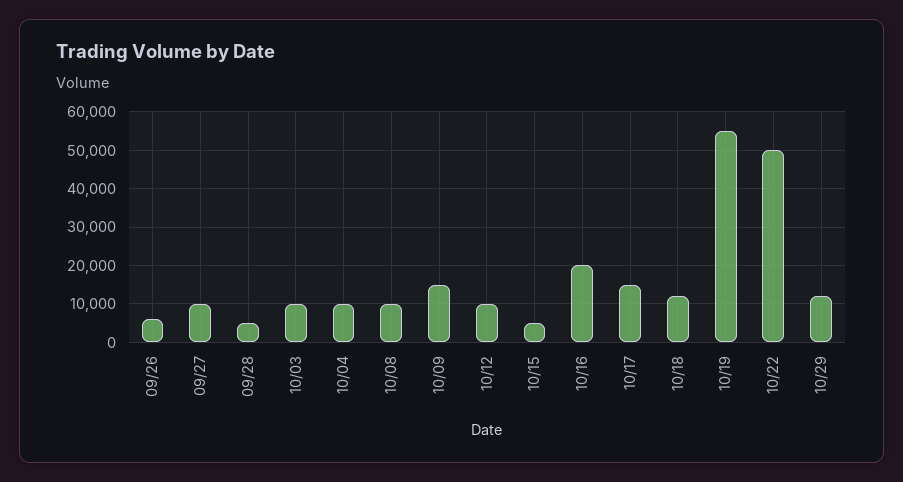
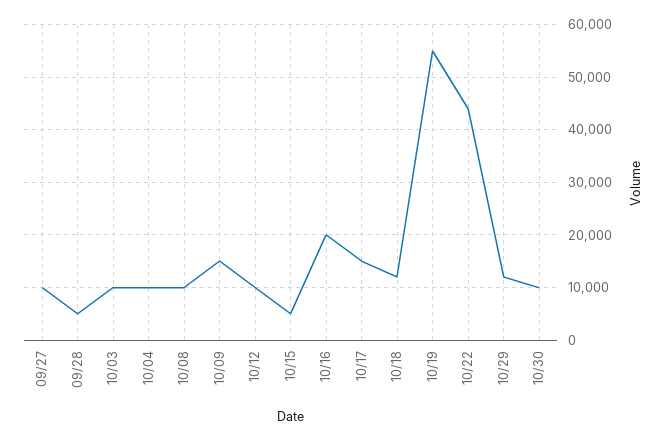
09/26: 6000 -> none
10/22: 50000 -> 44000
10/30: none -> 10000

